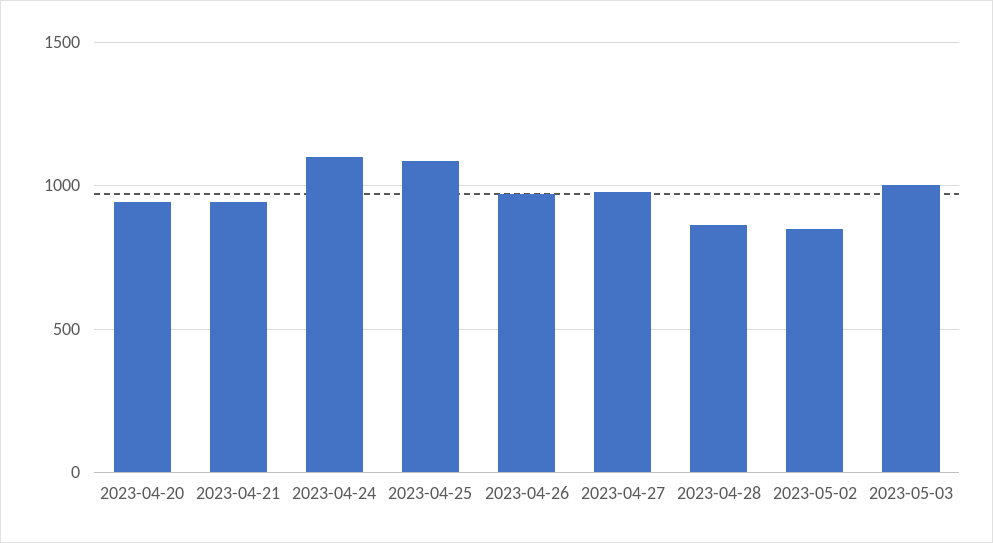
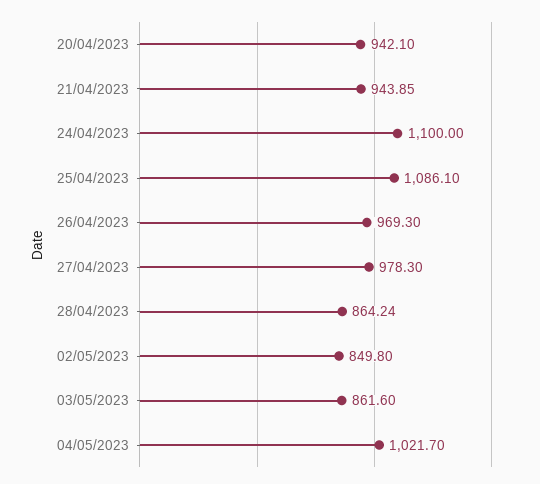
2023-05-03: 1000 -> 861.6
04/05/2023: none -> 1021.7

